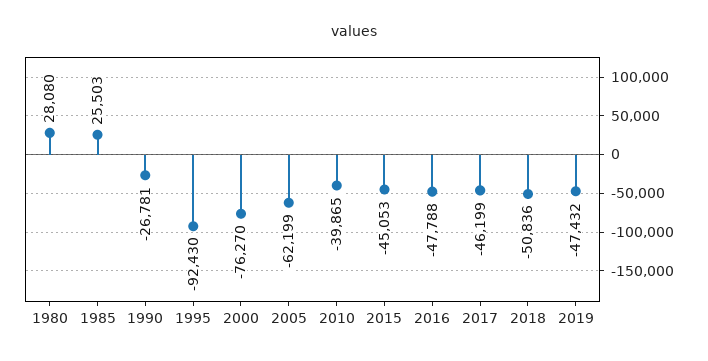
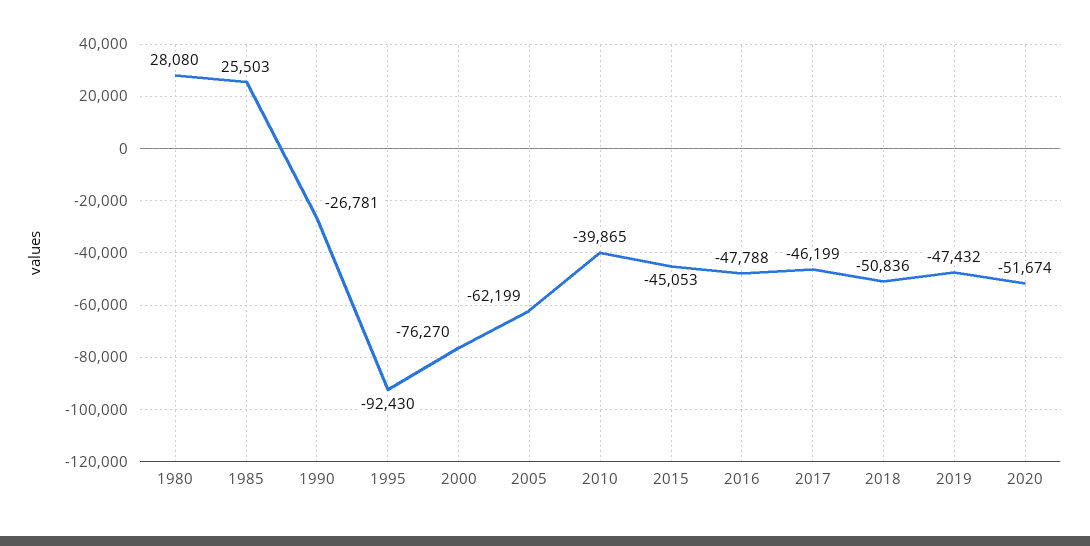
2020: none -> -51674

